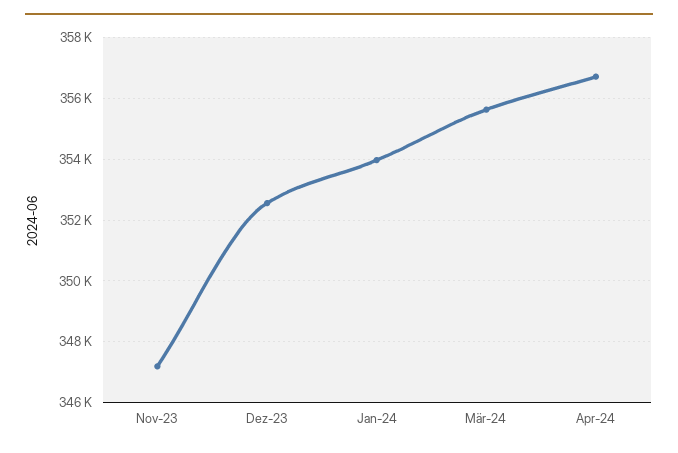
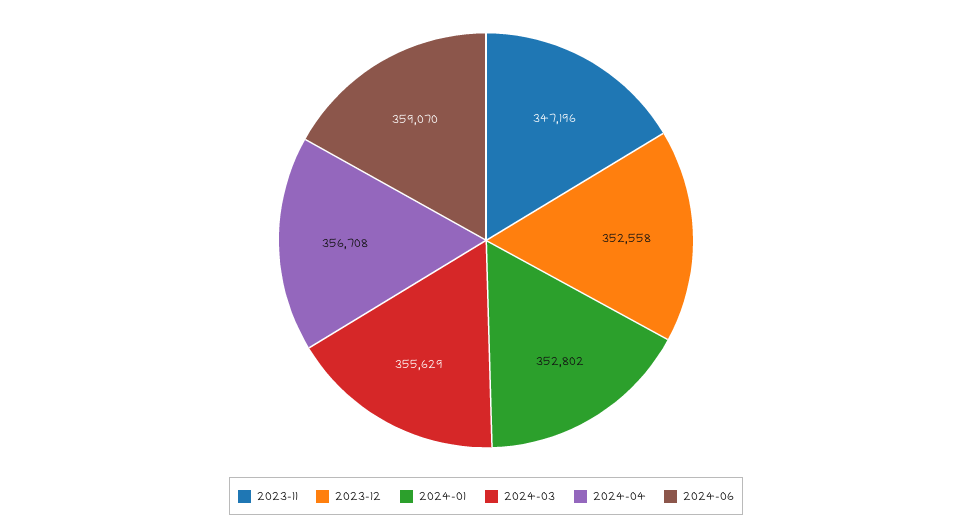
Jan-24: 354000 -> 352802
2024-06: none -> 359070

